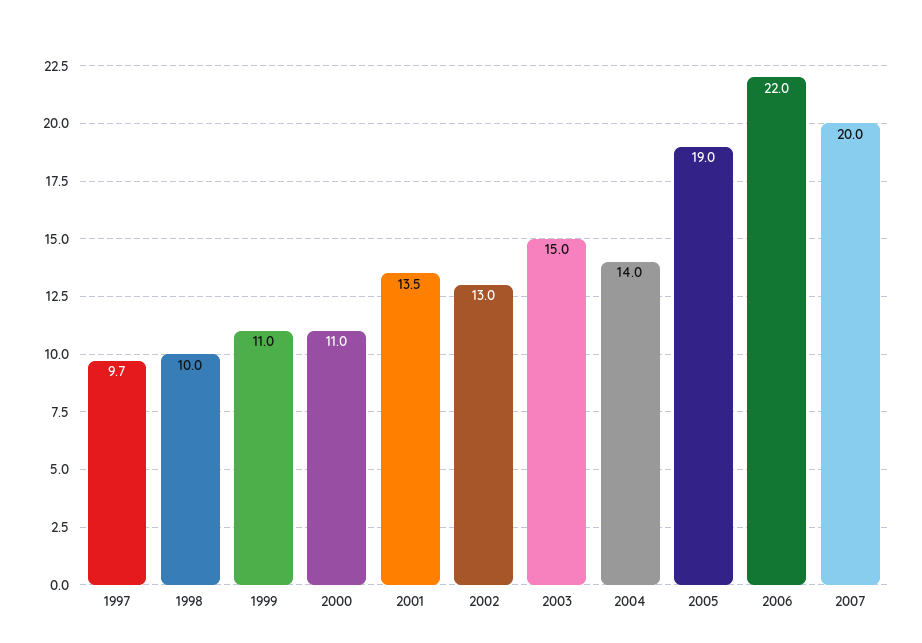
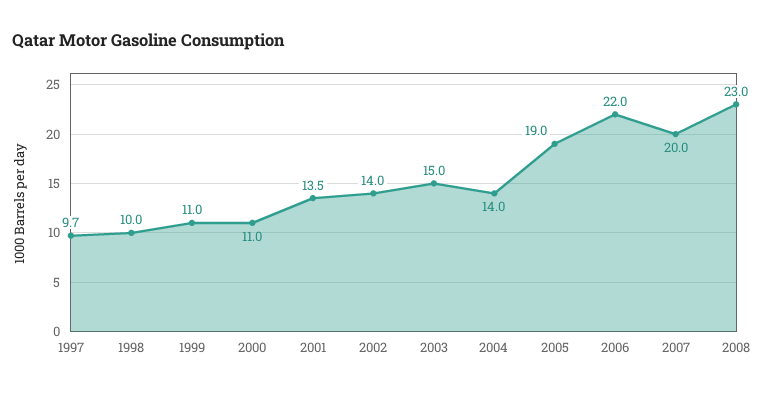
2002: 13 -> 14
2008: none -> 23

